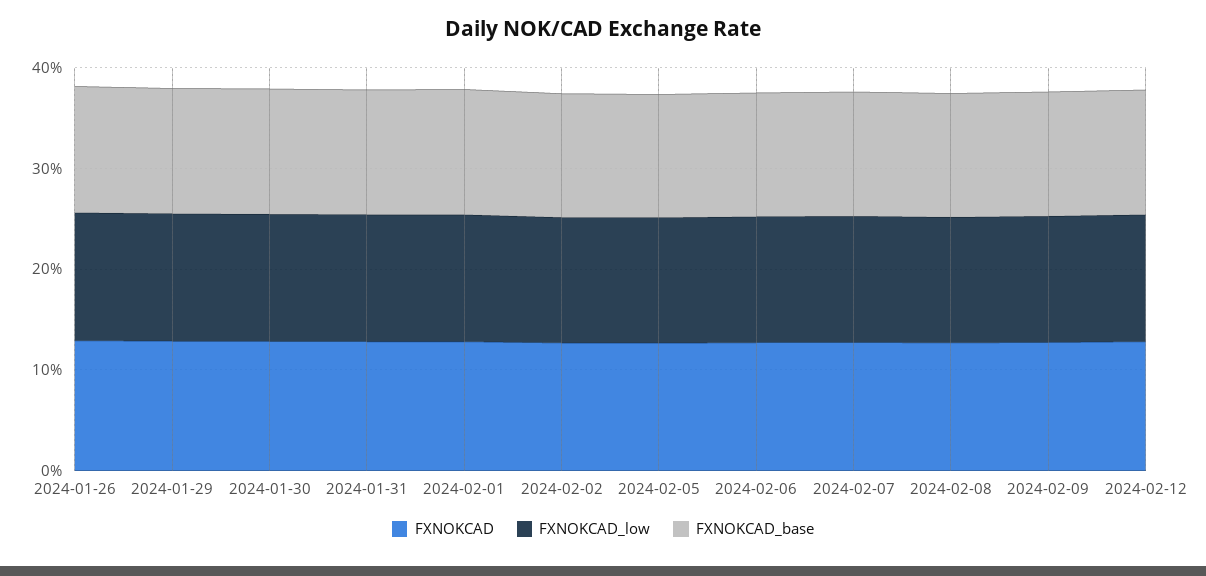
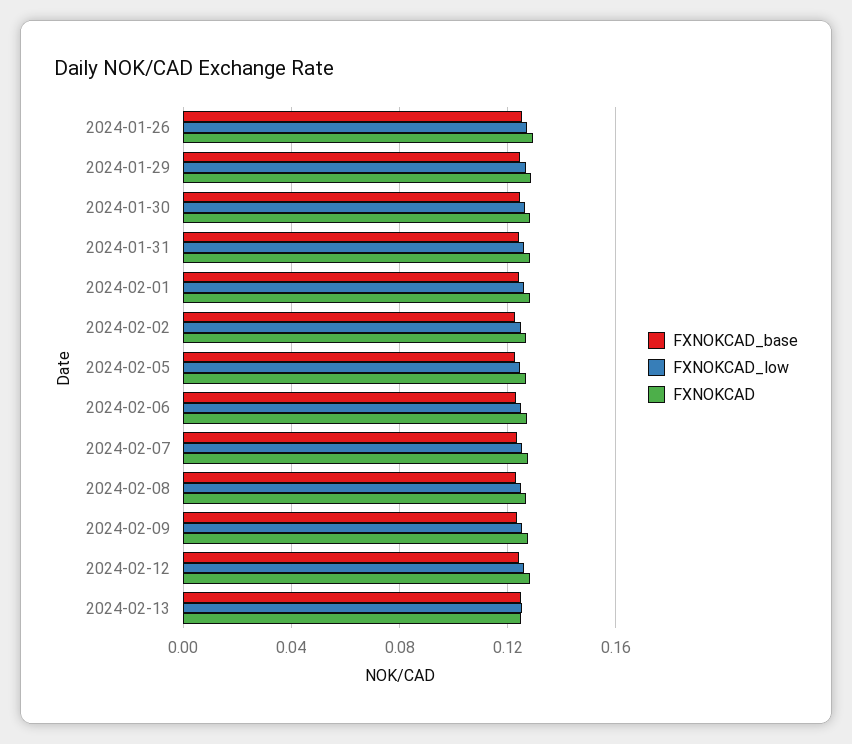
FXNOKCAD_base, 2024-02-13: none -> 0.125
FXNOKCAD_low, 2024-02-13: none -> 0.125
FXNOKCAD, 2024-02-13: none -> 0.125

